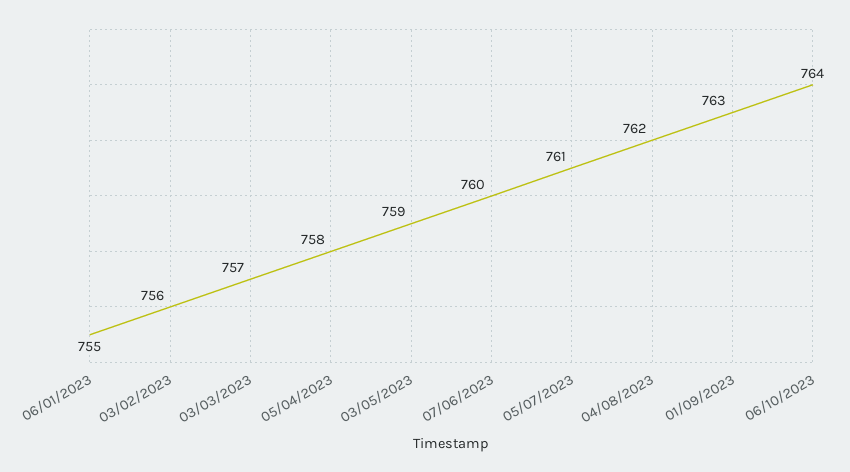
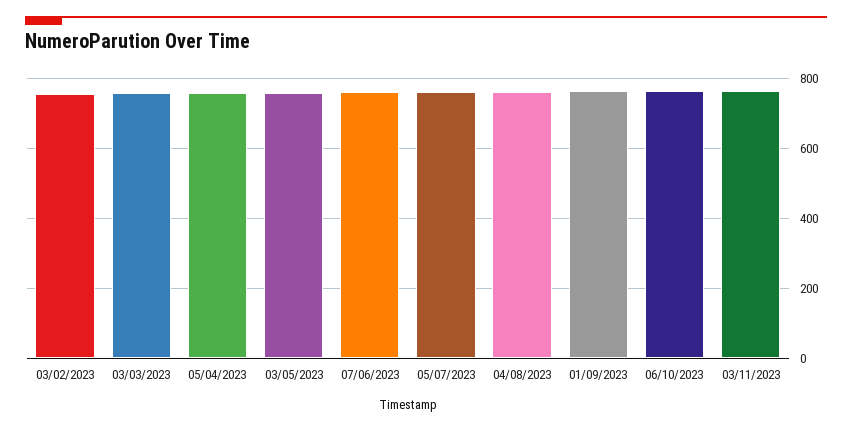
06/01/2023: 755 -> none
03/11/2023: none -> 760

